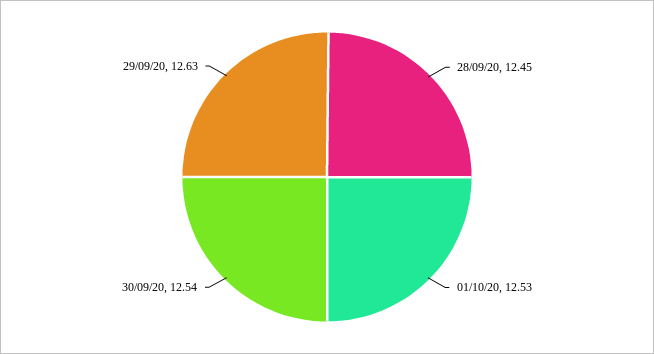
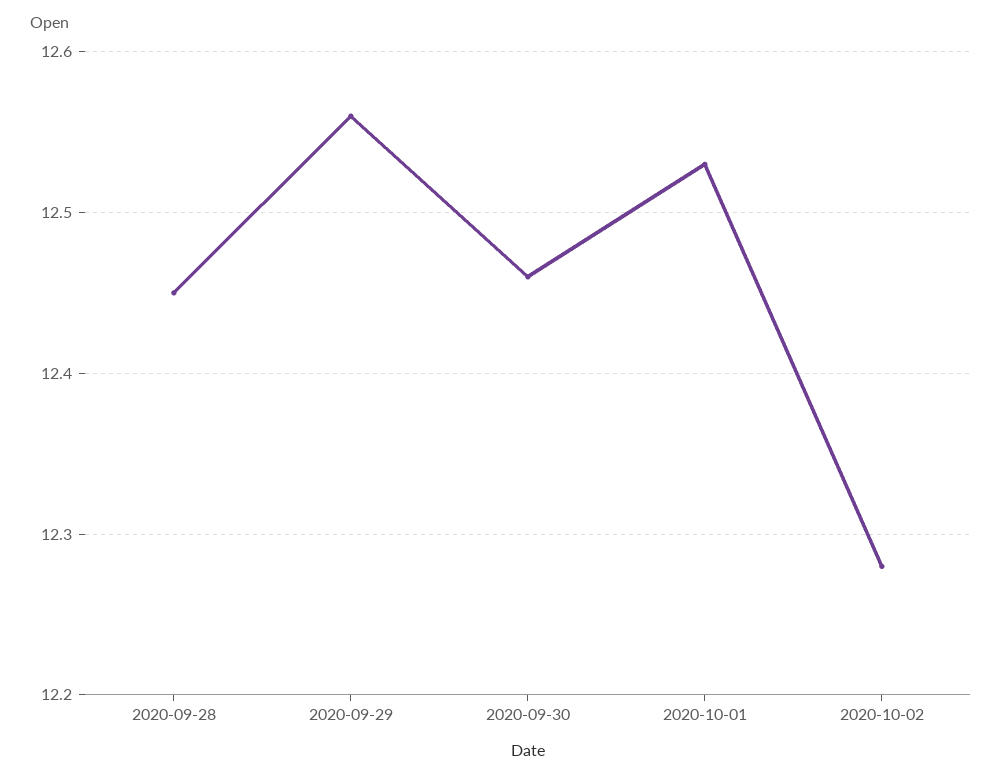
30/09/20: 12.54 -> 12.46
29/09/20: 12.63 -> 12.56
2020-10-02: none -> 12.28

